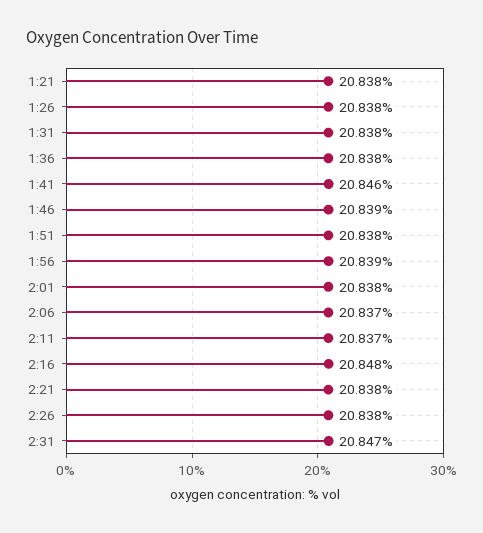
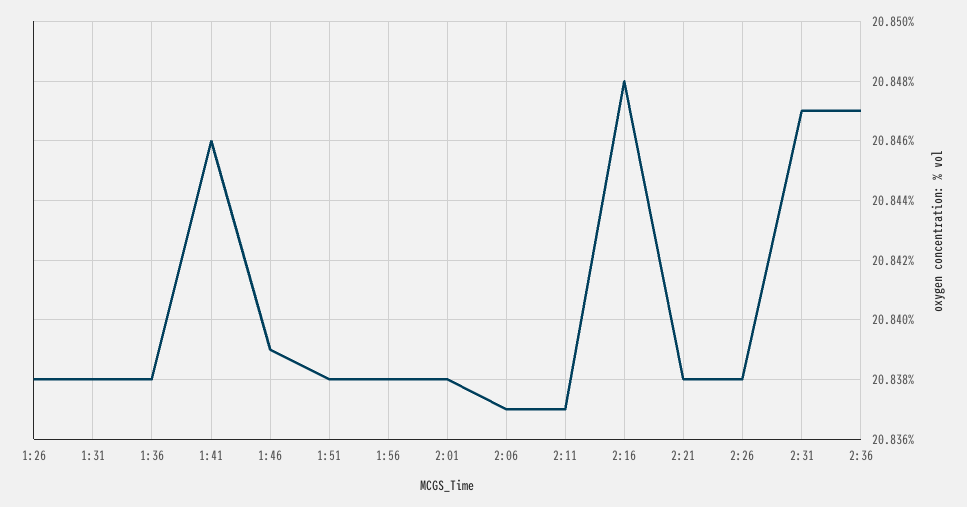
1:21: 20.838 -> none
1:56: 20.839 -> 20.838
2:36: none -> 20.847

